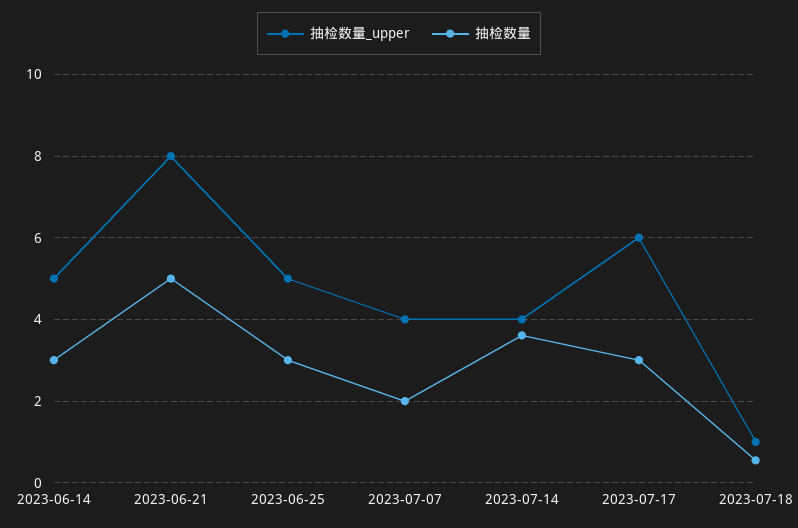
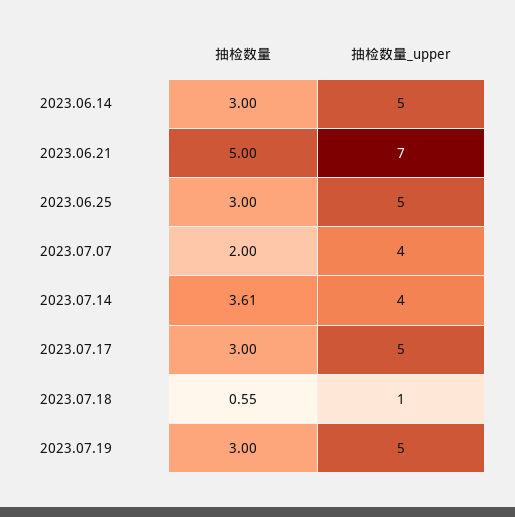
抽检数量_upper, 2023-06-21: 8 -> 7
抽检数量_upper, 2023-07-17: 6 -> 5
抽检数量, 2023.07.19: none -> 3
抽检数量_upper, 2023.07.19: none -> 5

